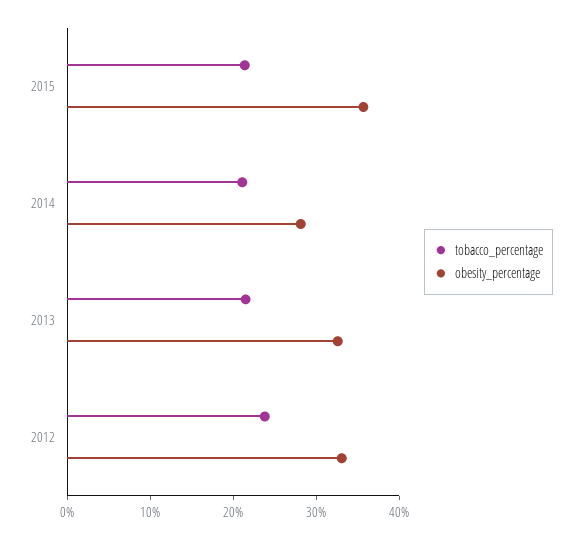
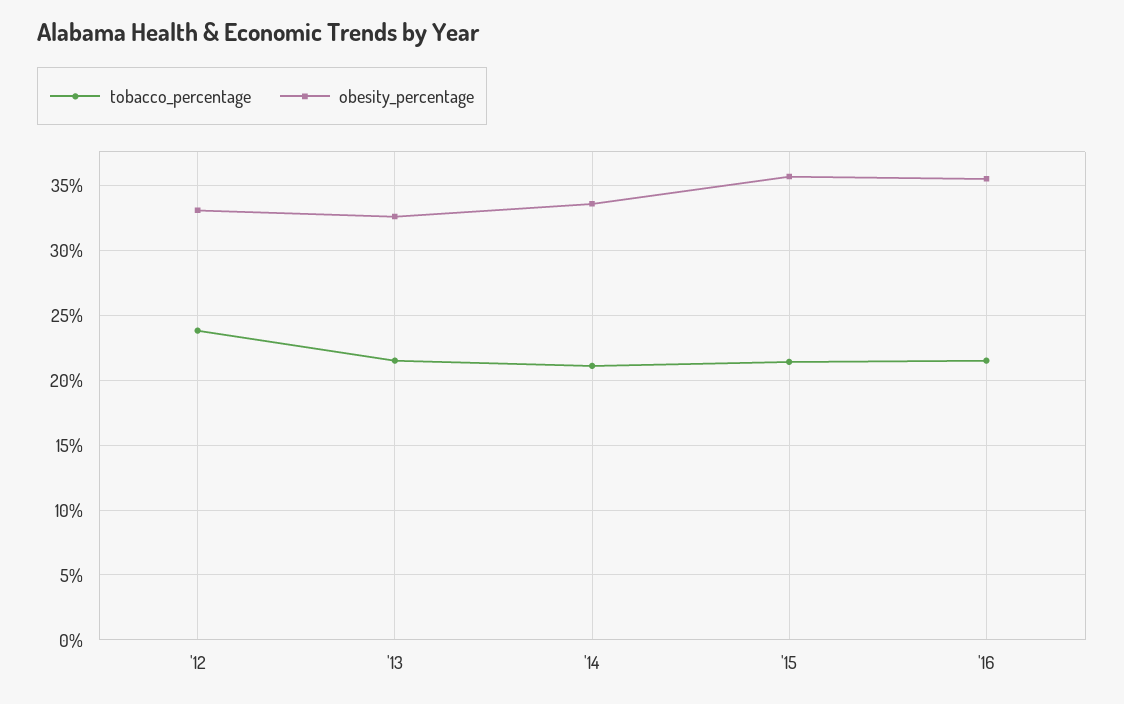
obesity_percentage, 2014: 28 -> 33.5
tobacco_percentage, '16: none -> 21.5
obesity_percentage, '16: none -> 35.5

